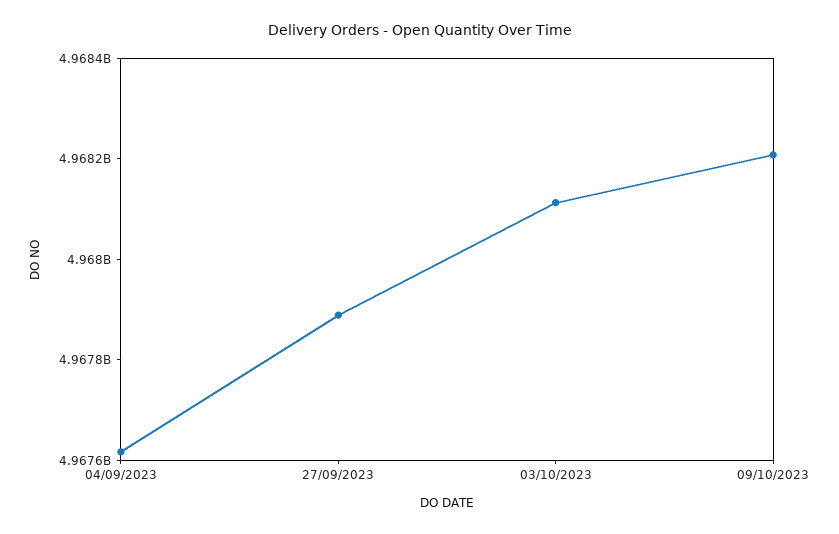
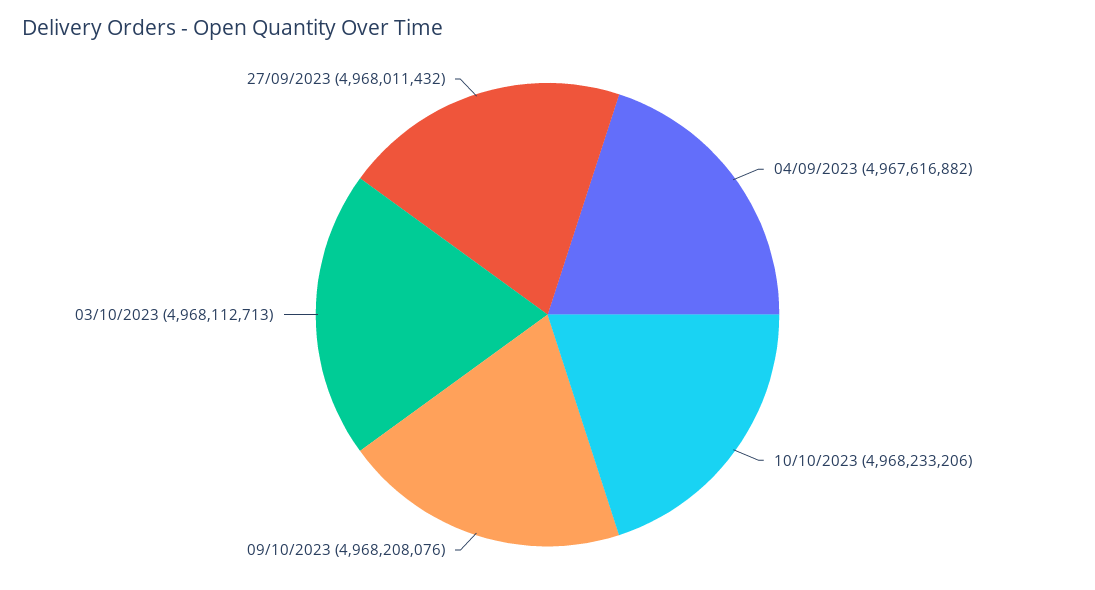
27/09/2023: 4967900000 -> 4968011432
10/10/2023: none -> 4968233206

